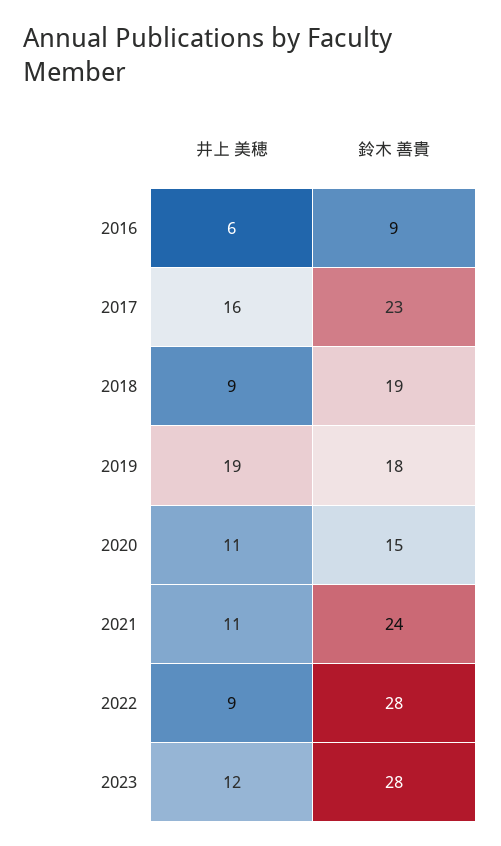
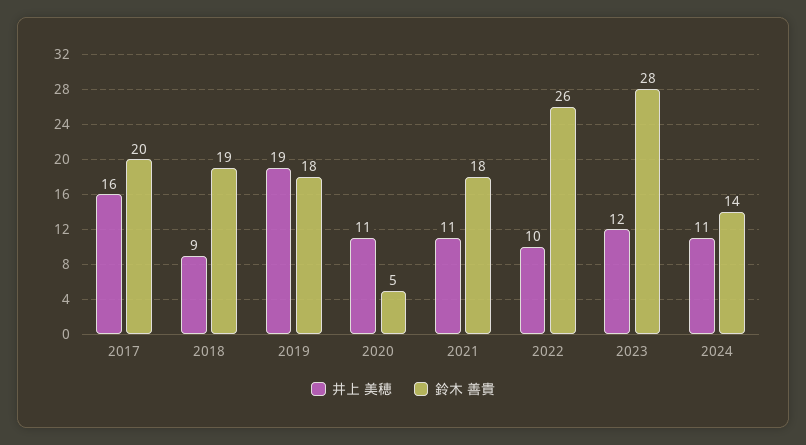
井上 美穂, 2016: 6 -> none
鈴木 善貴, 2016: 9 -> none
鈴木 善貴, 2017: 23 -> 20
鈴木 善貴, 2020: 15 -> 5
鈴木 善貴, 2021: 24 -> 18
井上 美穂, 2022: 9 -> 10
鈴木 善貴, 2022: 28 -> 26
井上 美穂, 2024: none -> 11
鈴木 善貴, 2024: none -> 14

